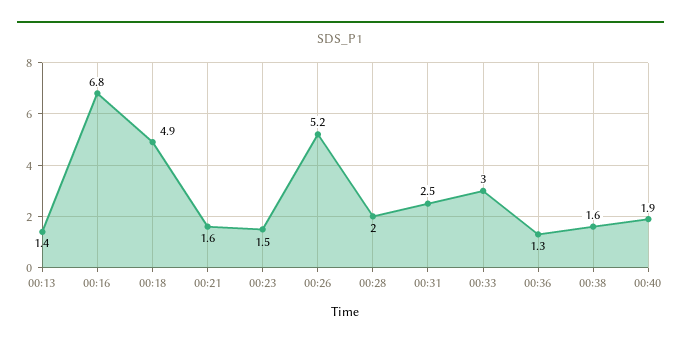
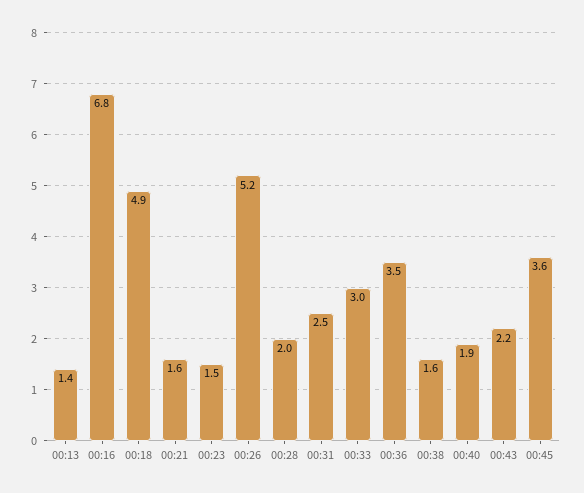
00:36: 1.3 -> 3.5
00:43: none -> 2.2
00:45: none -> 3.6

